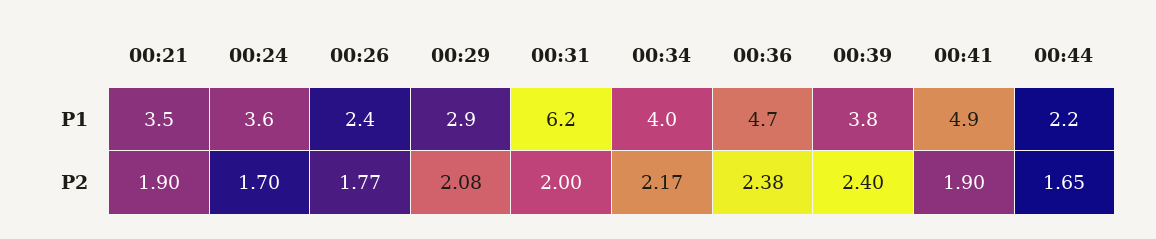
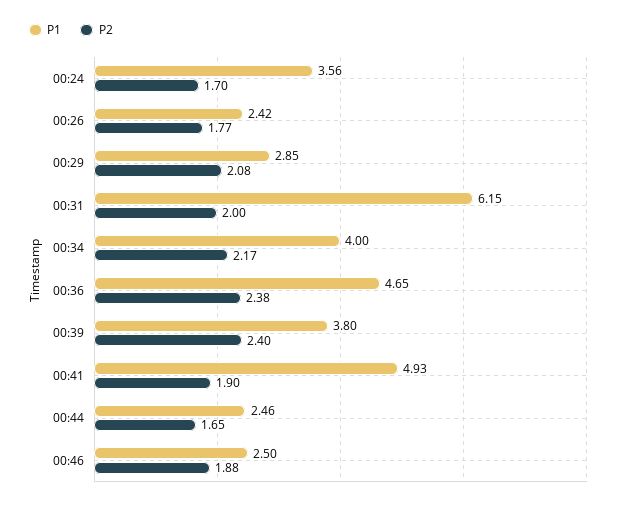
P1, 00:21: 3.5 -> none
P1, 00:44: 2.2 -> 2.46
P2, 00:21: 1.9 -> none
P1, 00:46: none -> 2.5
P2, 00:46: none -> 1.88

